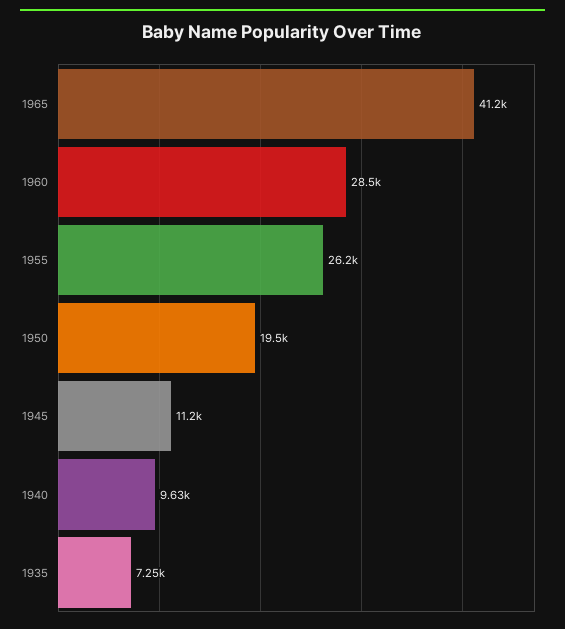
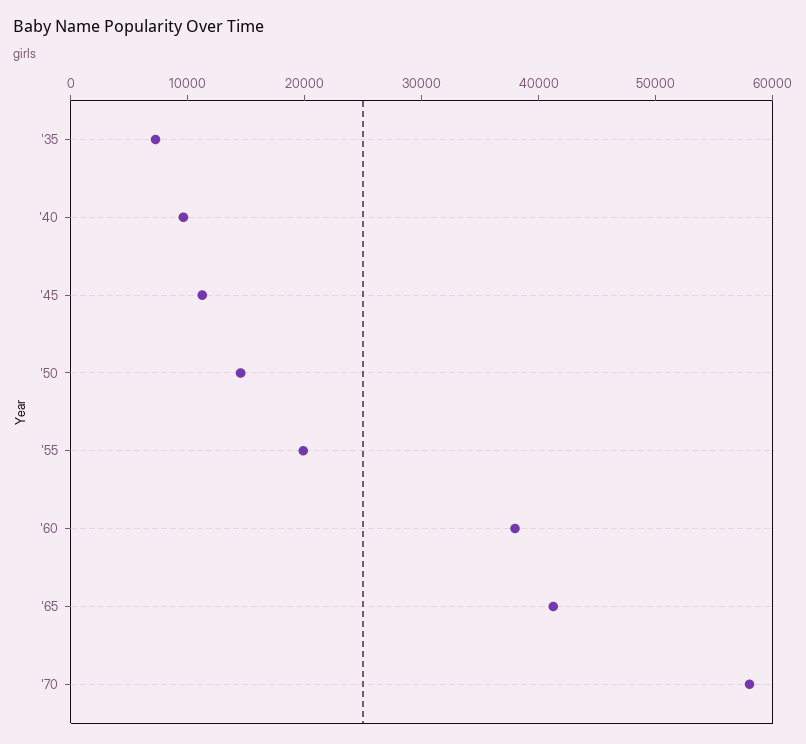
1960: 28500 -> 38000
1955: 26200 -> 20000
1950: 19500 -> 14000
'70: none -> 58000

